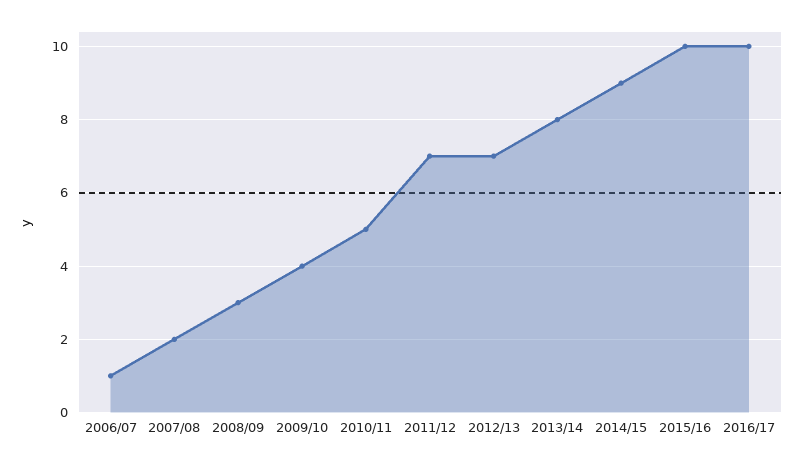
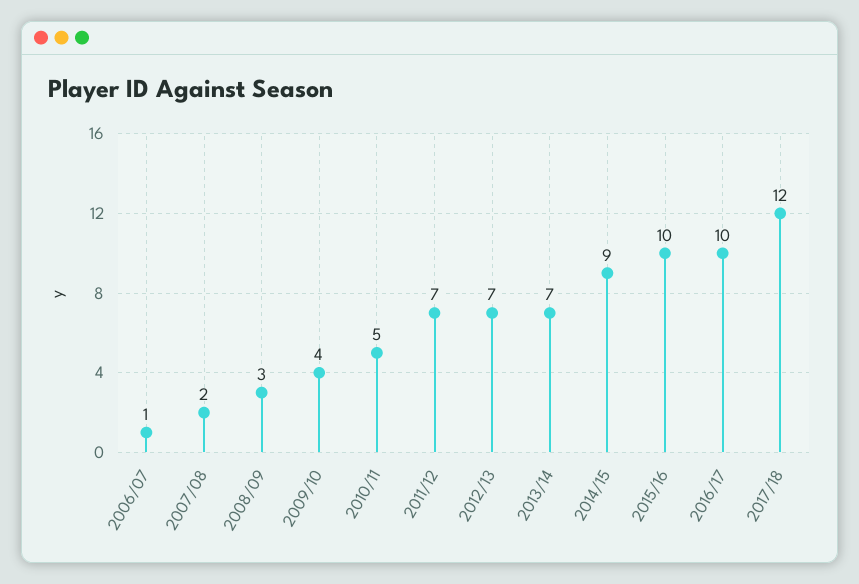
2013/14: 8 -> 7
2017/18: none -> 12

